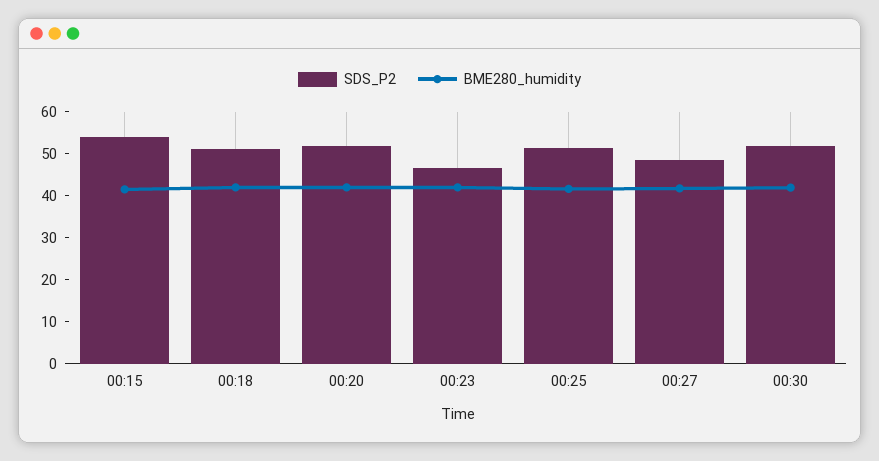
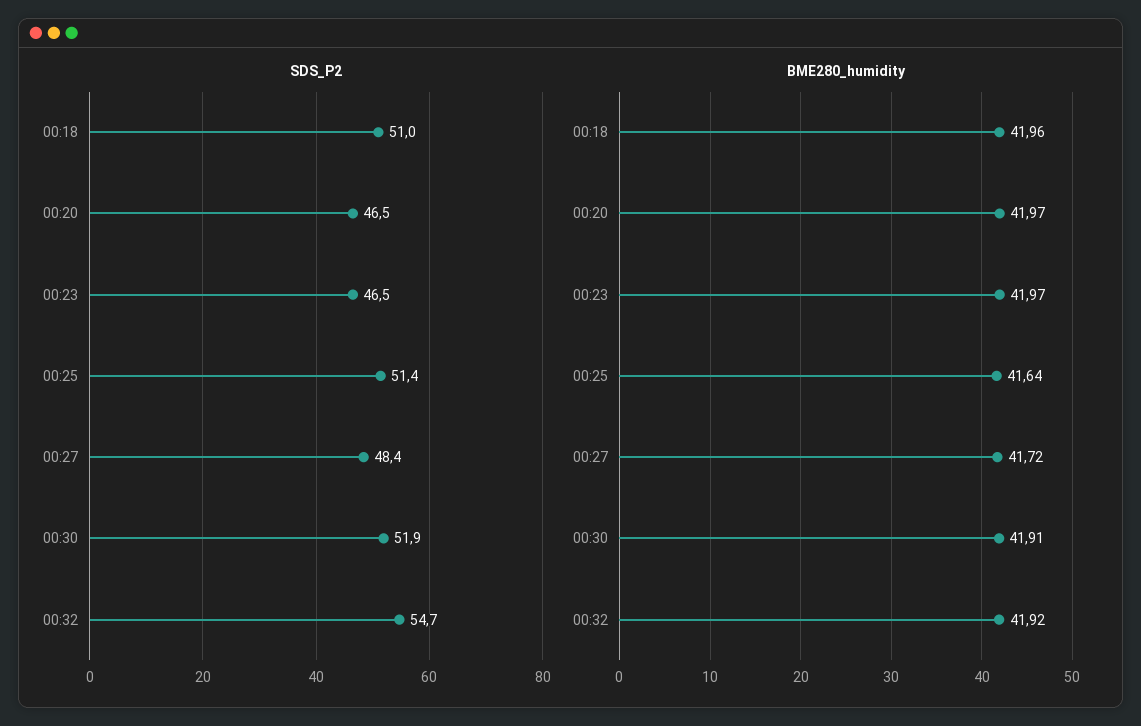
SDS_P2, 00:15: 54 -> none
BME280_humidity, 00:15: 42 -> none
SDS_P2, 00:20: 52 -> 46.5
SDS_P2, 00:32: none -> 54.7
BME280_humidity, 00:32: none -> 41.92

